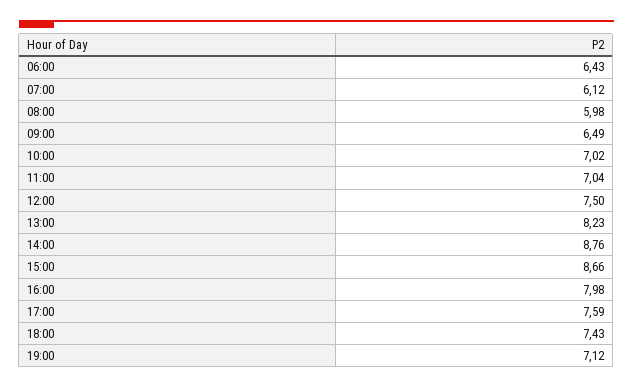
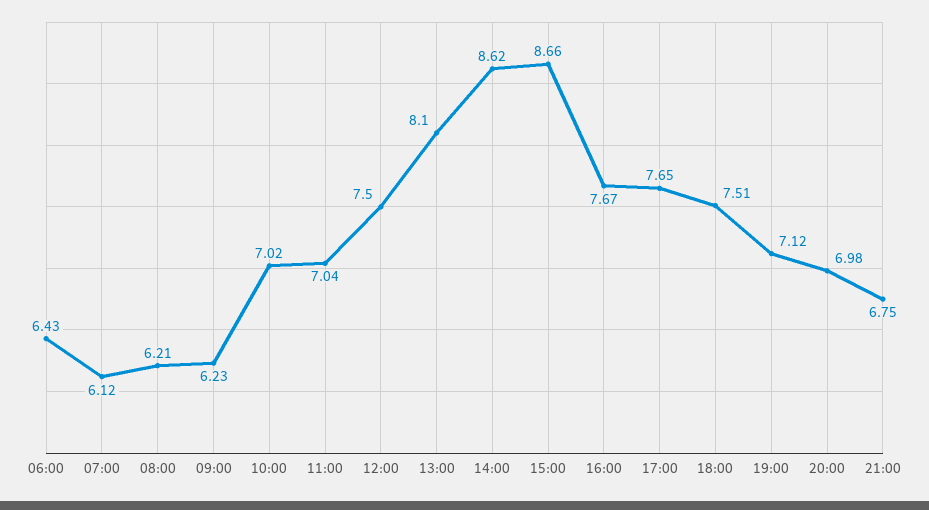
08:00: 5.98 -> 6.21
09:00: 6.49 -> 6.23
13:00: 8.23 -> 8.1
14:00: 8.76 -> 8.62
16:00: 7.98 -> 7.67
17:00: 7.59 -> 7.65
18:00: 7.43 -> 7.51
20:00: none -> 6.98
21:00: none -> 6.75

